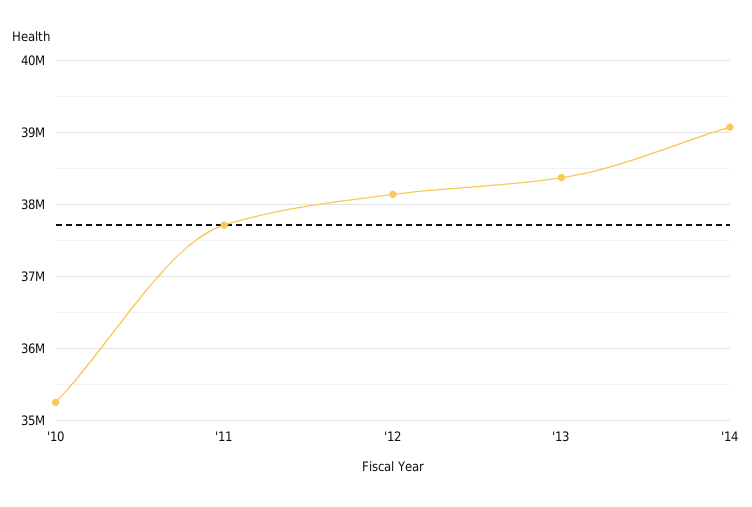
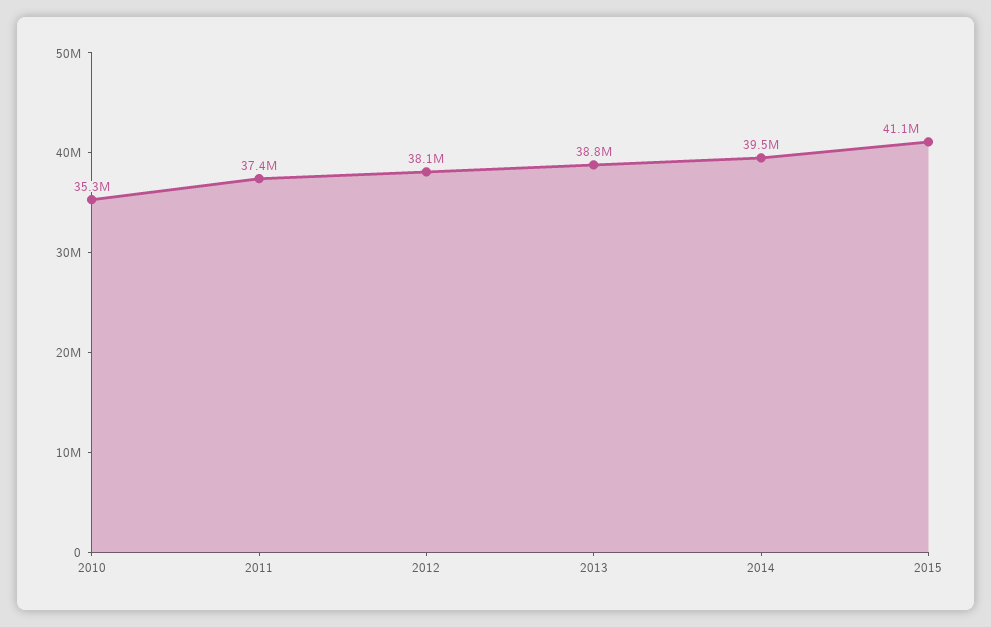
'11: 37700000 -> 37400000
'13: 38400000 -> 38800000
'14: 39100000 -> 39500000
2015: none -> 41100000

